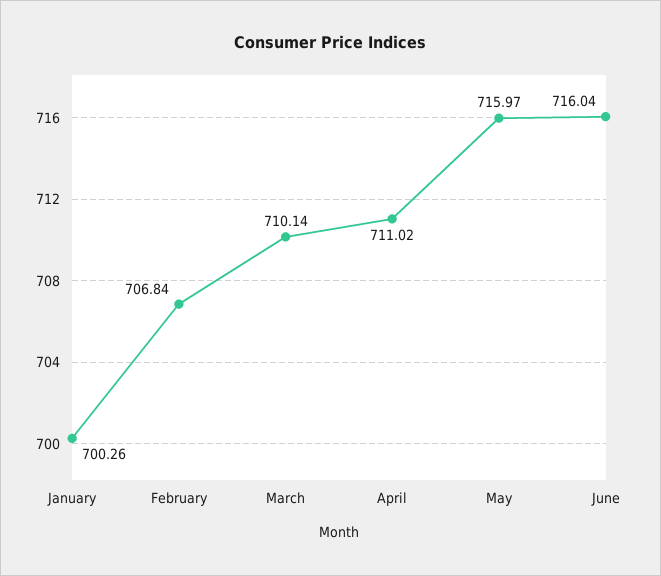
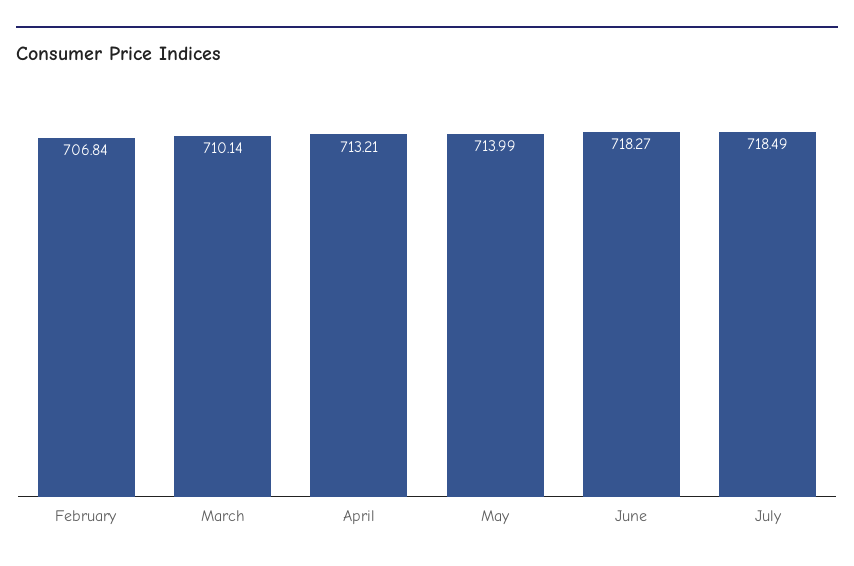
January: 700.26 -> none
April: 711.02 -> 713.21
May: 715.97 -> 713.99
June: 716.04 -> 718.27
July: none -> 718.49

